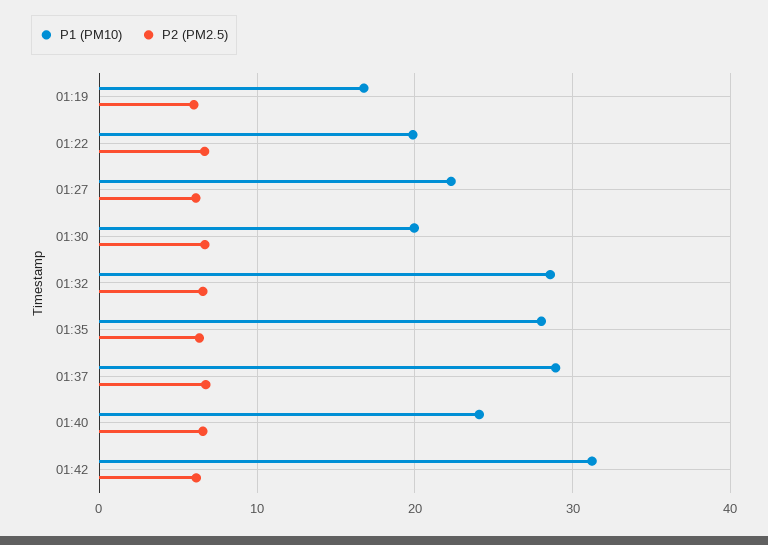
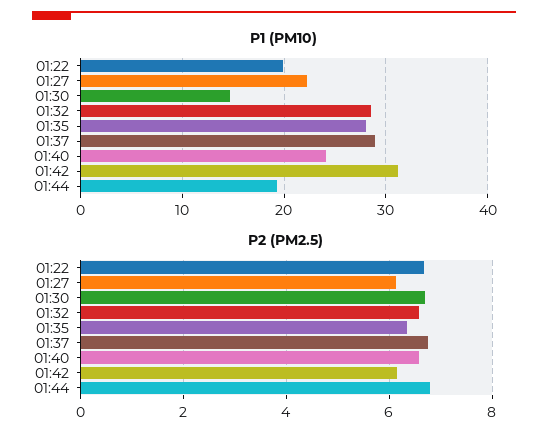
P1 (PM10), 01:19: 17 -> none
P2 (PM2.5), 01:19: 6 -> none
P1 (PM10), 01:30: 20 -> 15
P1 (PM10), 01:44: none -> 19
P2 (PM2.5), 01:44: none -> 6.8

